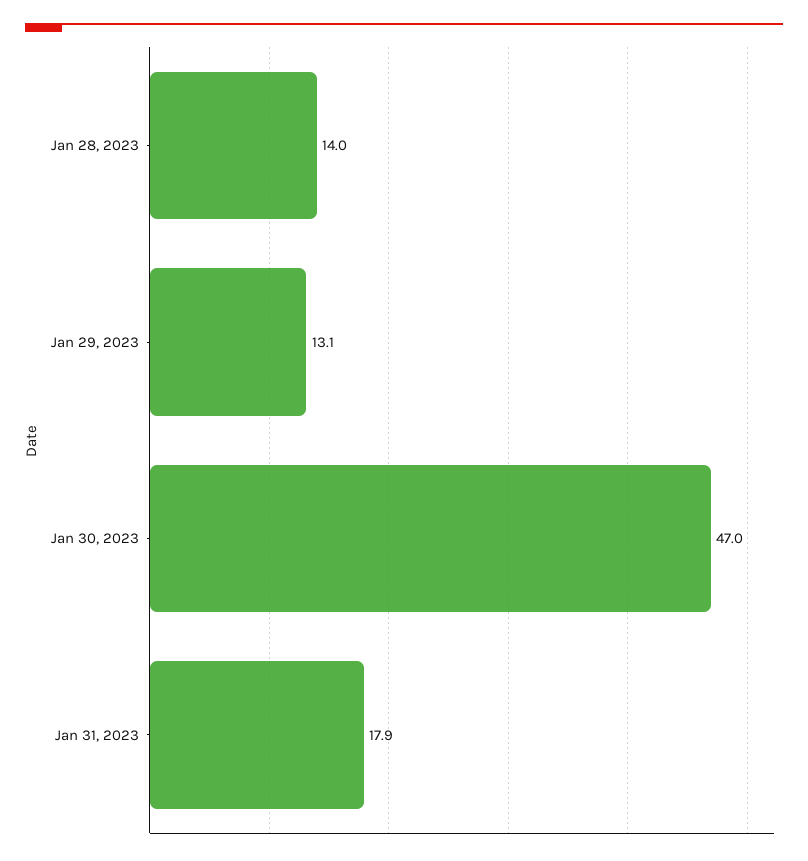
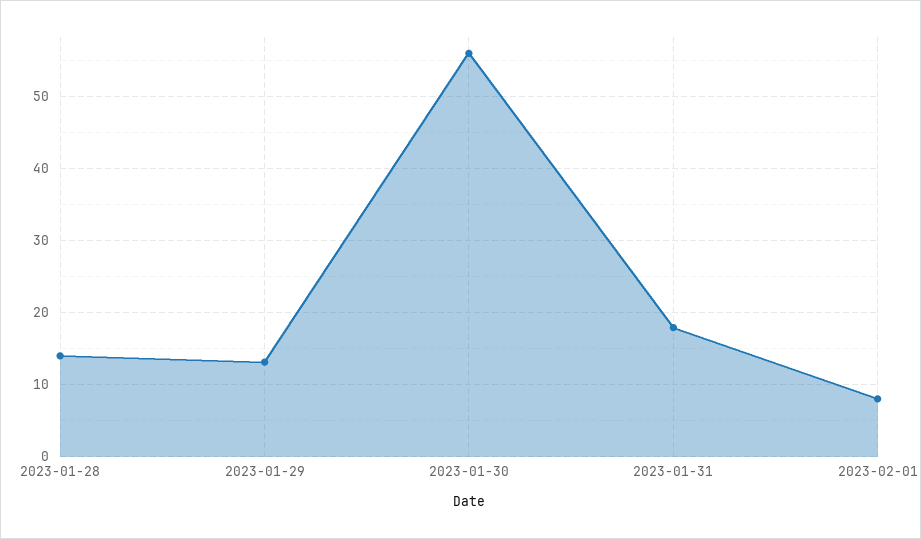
Jan 30, 2023: 47 -> 56
2023-02-01: none -> 8

